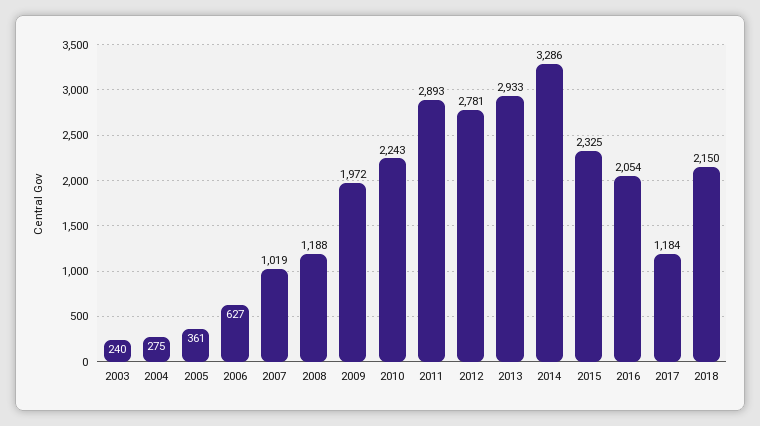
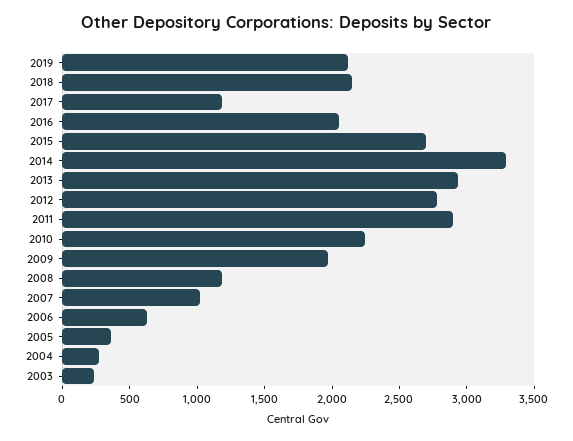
2015: 2325 -> 2700
2019: none -> 2100

